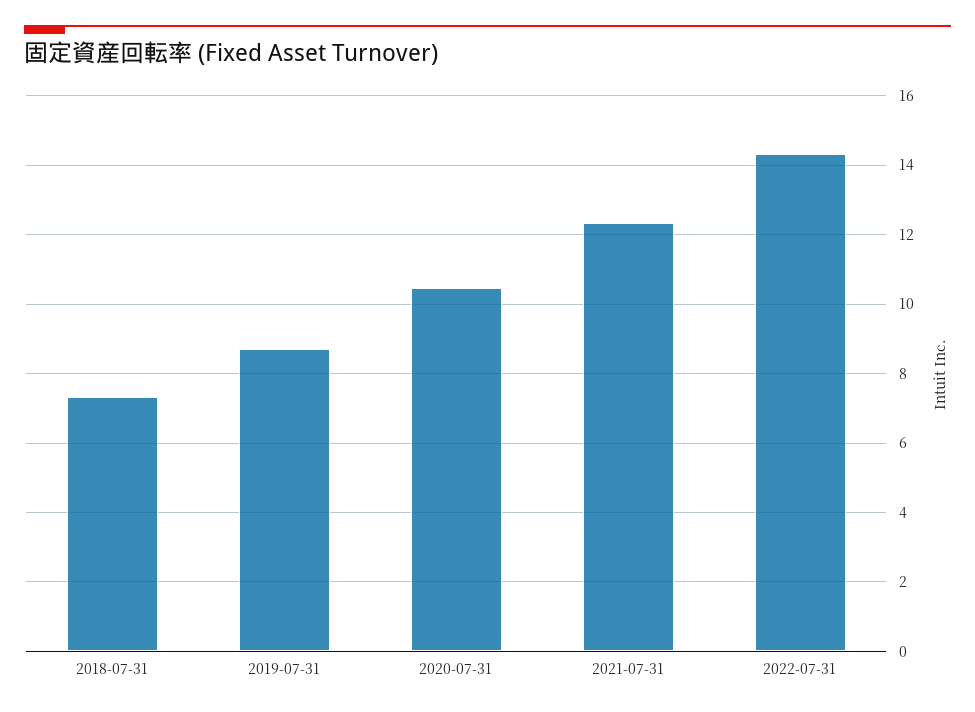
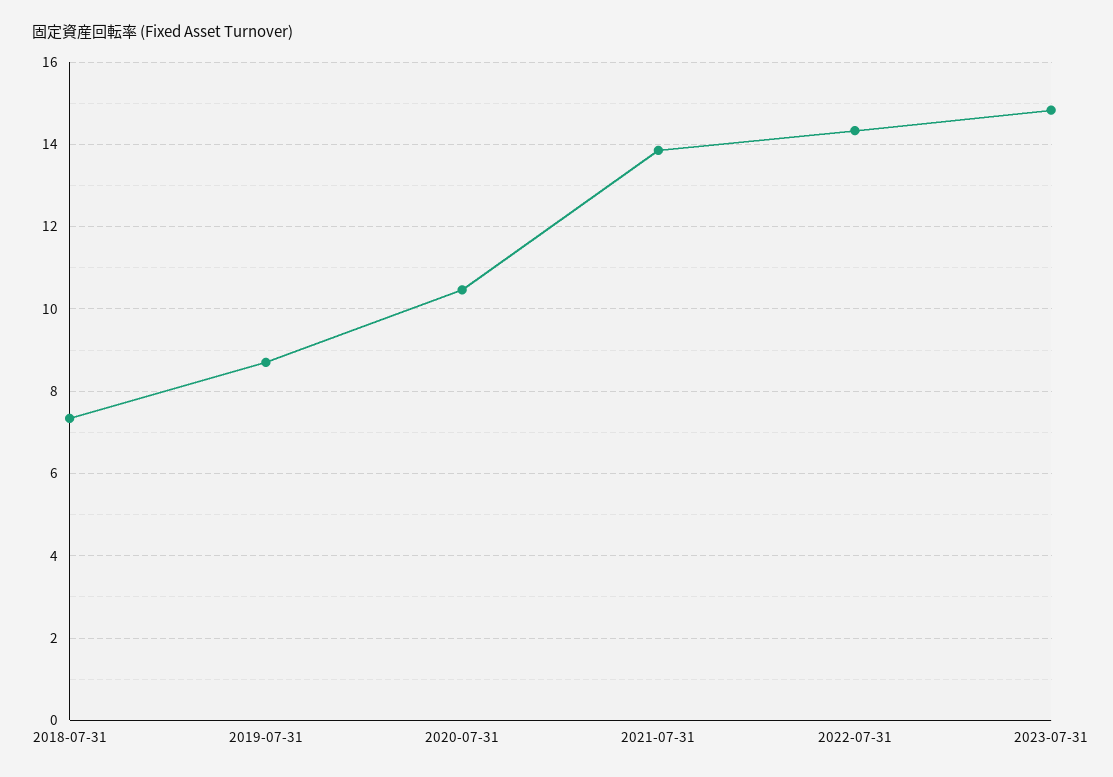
2021-07-31: 12.4 -> 13.8
2023-07-31: none -> 14.8

